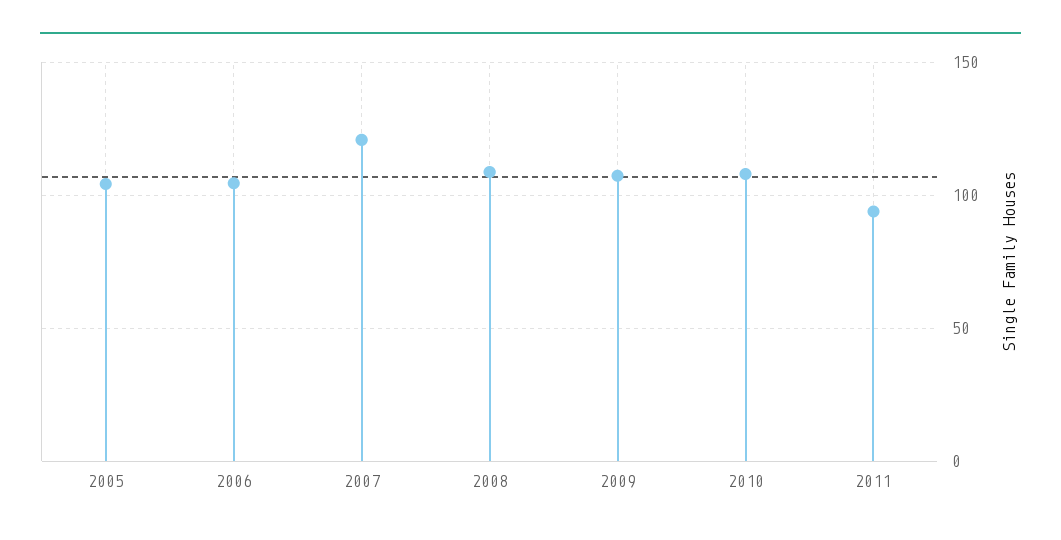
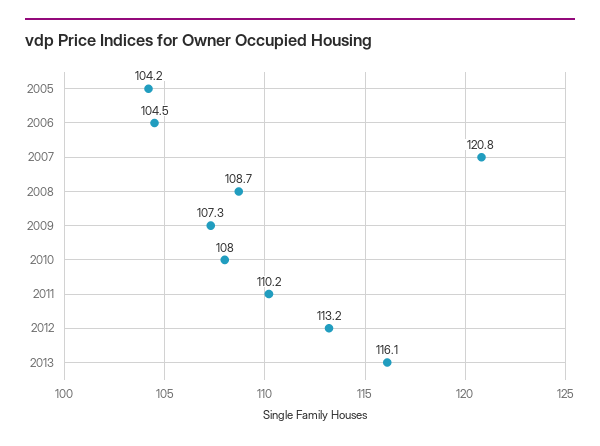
2011: 95 -> 110.2
2012: none -> 113.2
2013: none -> 116.1

